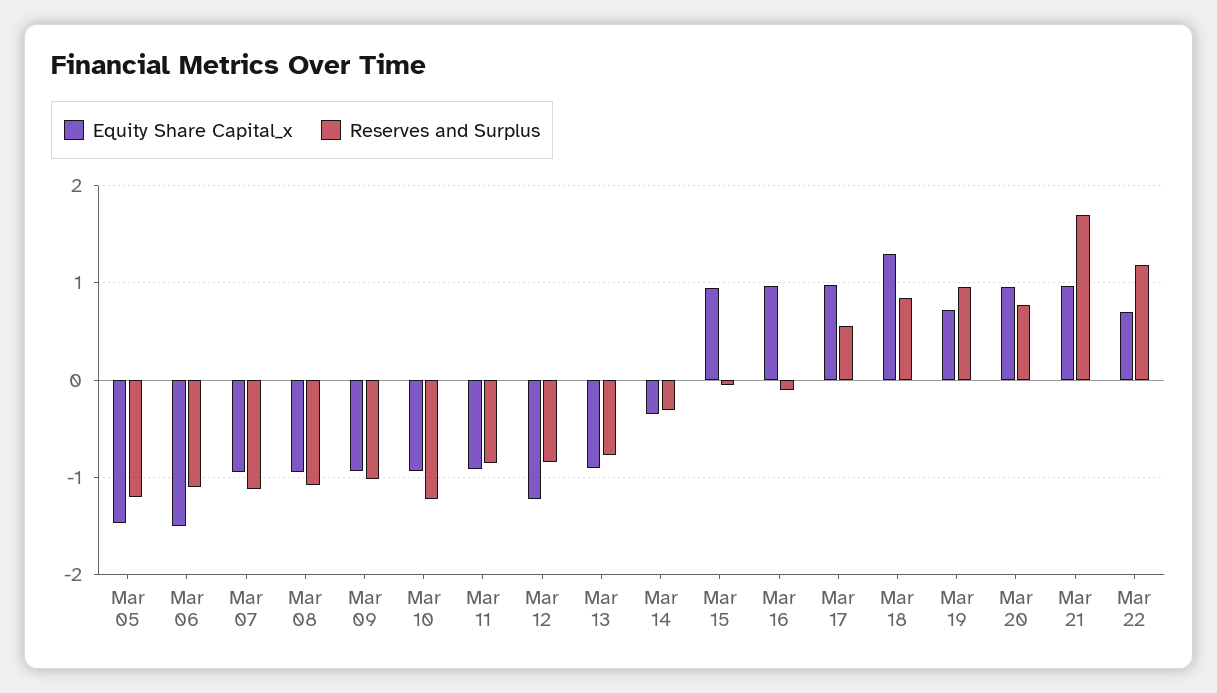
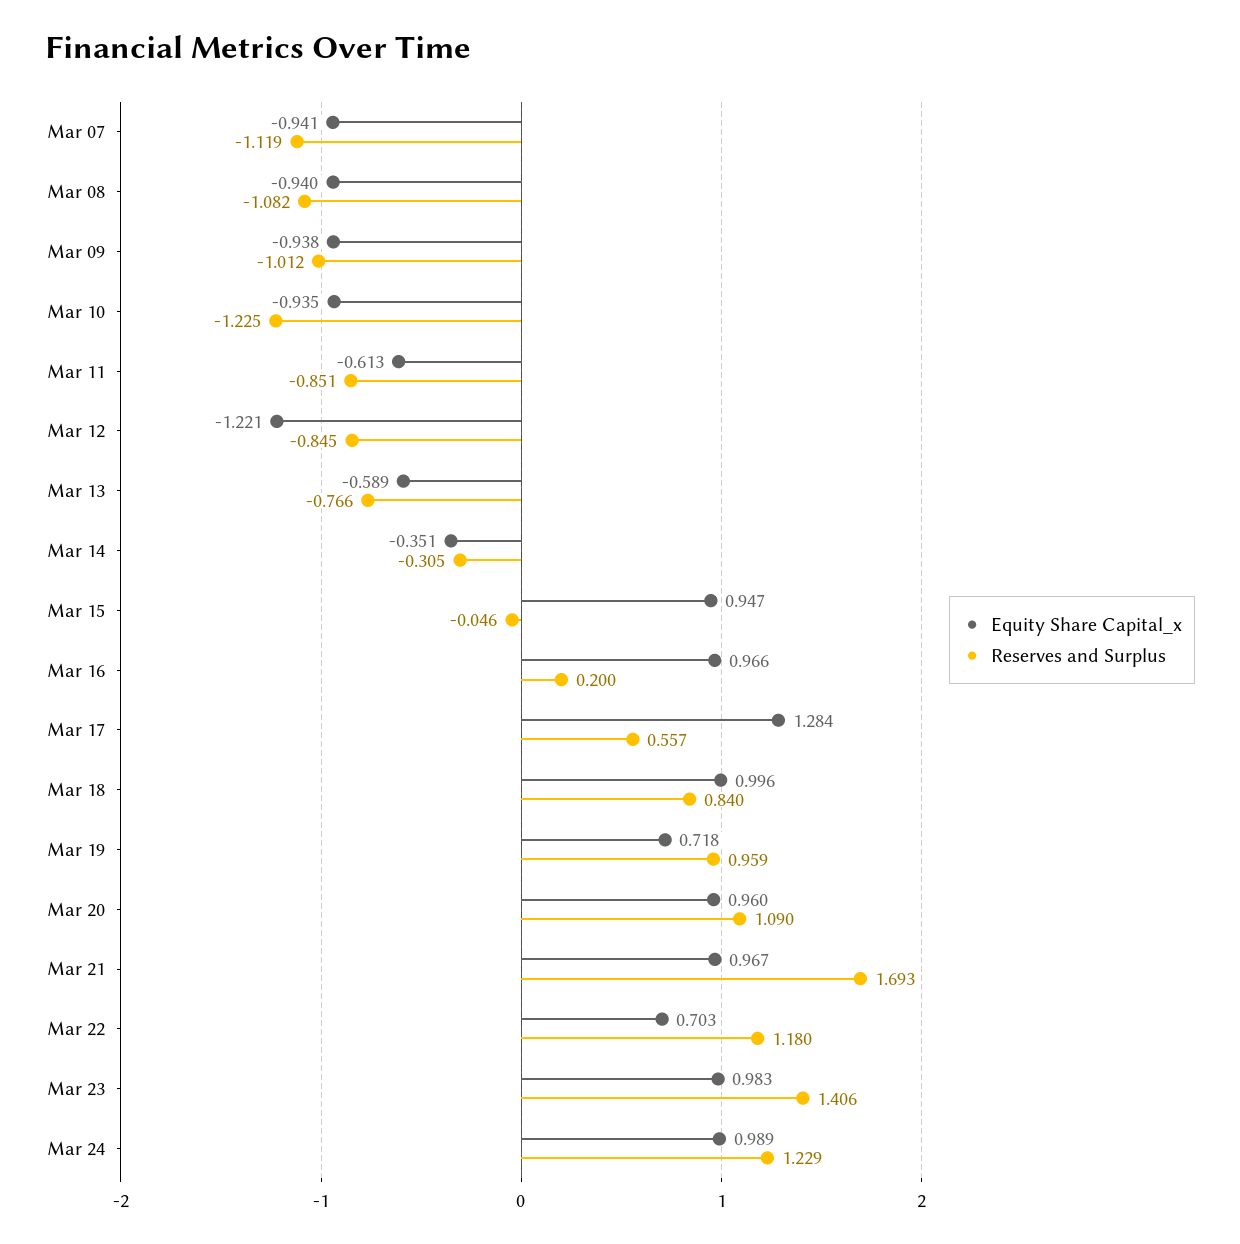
Equity Share Capital_x, Mar 05: -1.5 -> none
Reserves and Surplus, Mar 05: -1.2 -> none
Equity Share Capital_x, Mar 06: -1.5 -> none
Reserves and Surplus, Mar 06: -1.1 -> none
Equity Share Capital_x, Mar 11: -0.9 -> -0.613
Equity Share Capital_x, Mar 13: -0.9 -> -0.589
Reserves and Surplus, Mar 16: -0.1 -> 0.2
Equity Share Capital_x, Mar 17: 1 -> 1.284
Equity Share Capital_x, Mar 18: 1.3 -> 0.996
Reserves and Surplus, Mar 20: 0.8 -> 1.09
Equity Share Capital_x, Mar 23: none -> 0.983
Reserves and Surplus, Mar 23: none -> 1.406
Equity Share Capital_x, Mar 24: none -> 0.989
Reserves and Surplus, Mar 24: none -> 1.229

